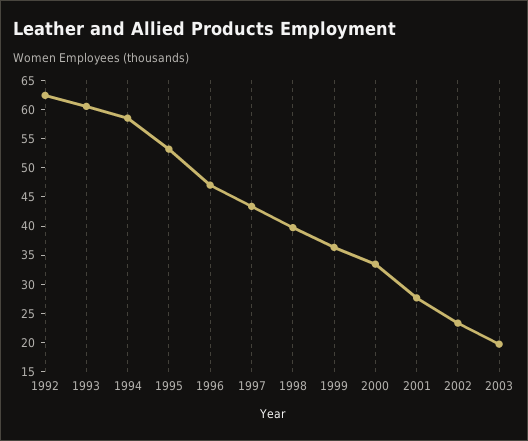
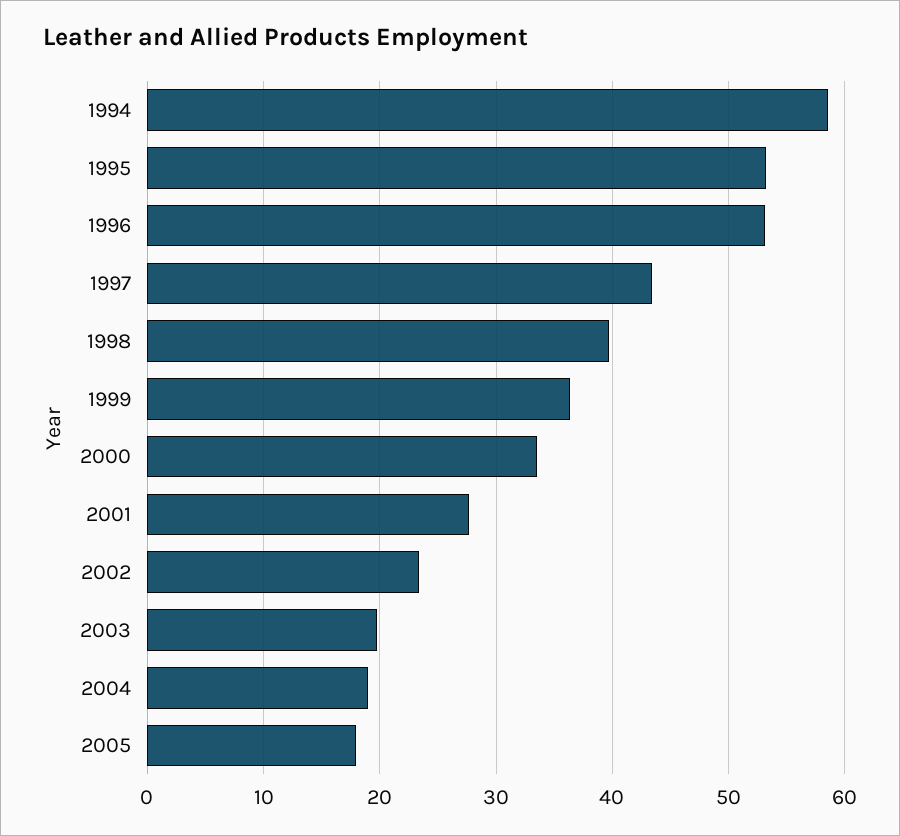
1992: 62.5 -> none
1993: 60 -> none
1996: 47.5 -> 53
2004: none -> 19
2005: none -> 18

